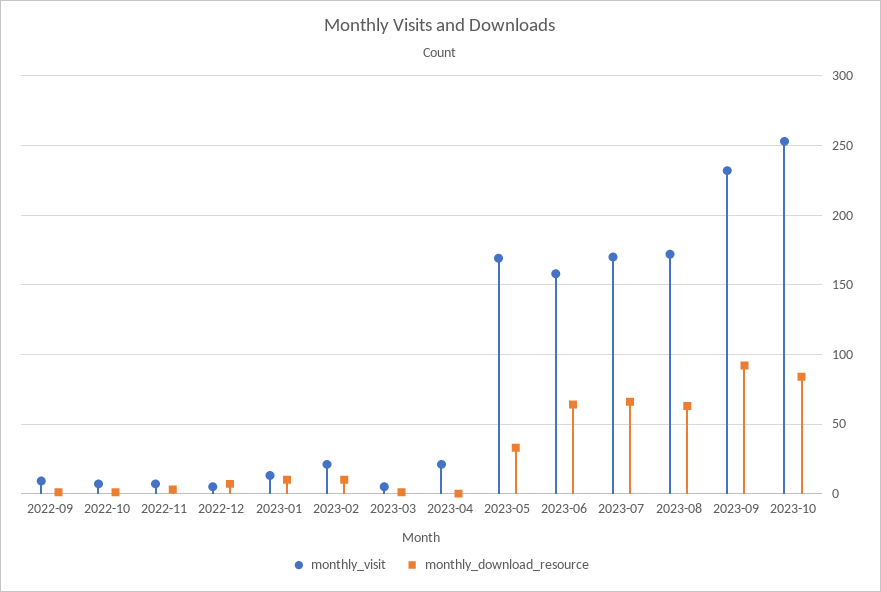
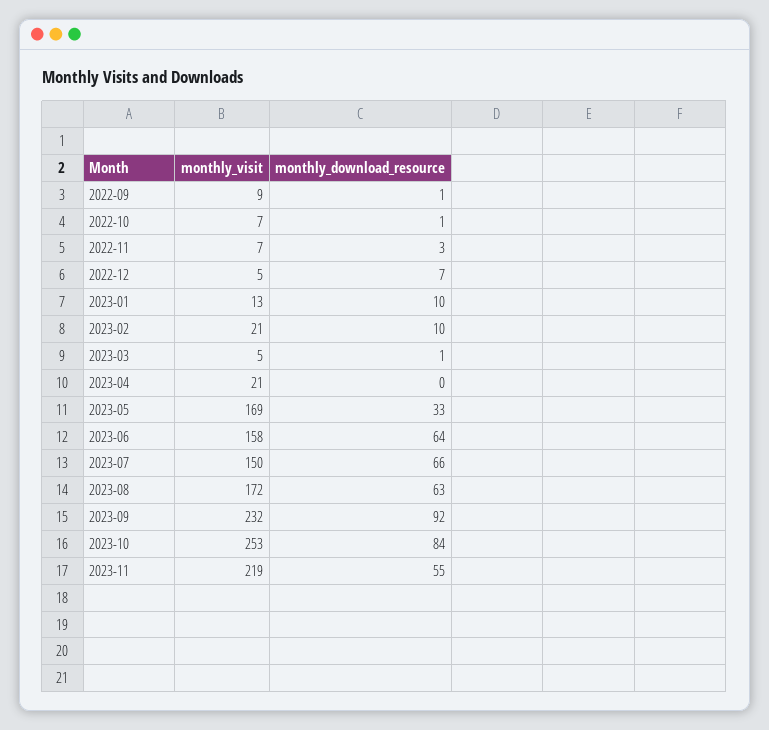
monthly_visit, 2023-07: 170 -> 150
monthly_visit, 2023-11: none -> 219
monthly_download_resource, 2023-11: none -> 55

